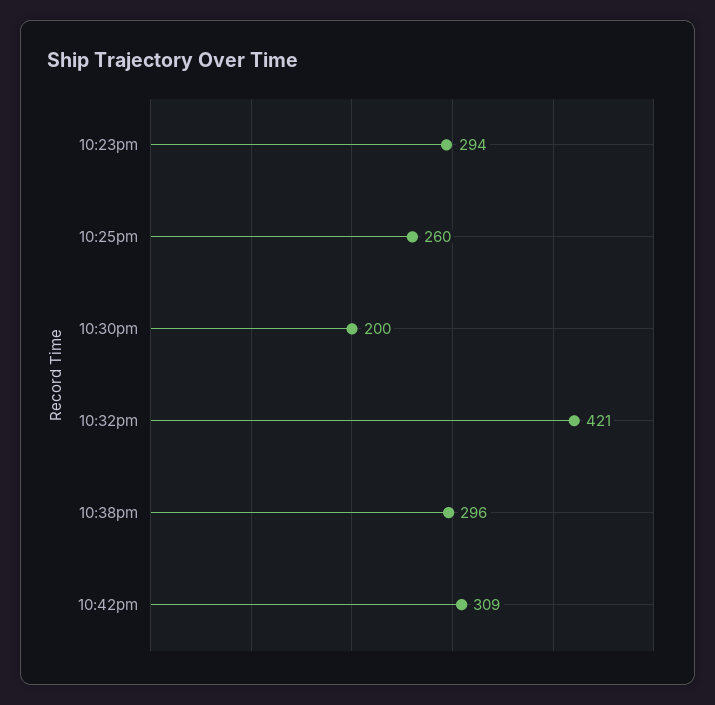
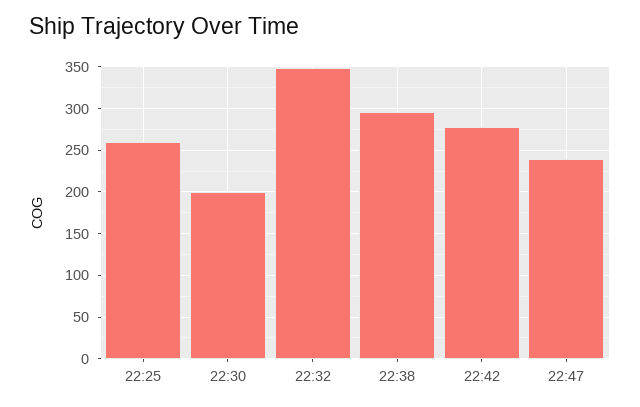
10:23pm: 294 -> none
10:32pm: 421 -> 350
10:42pm: 309 -> 280
22:47: none -> 240

